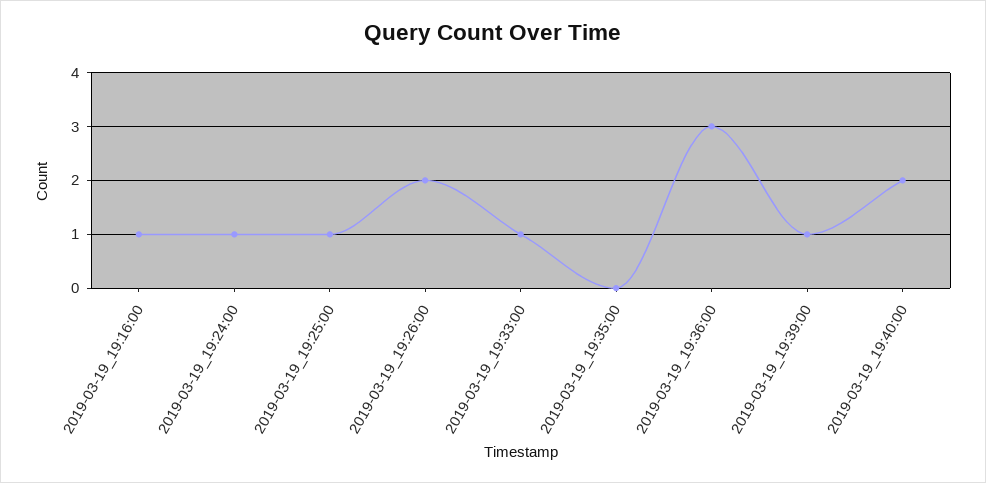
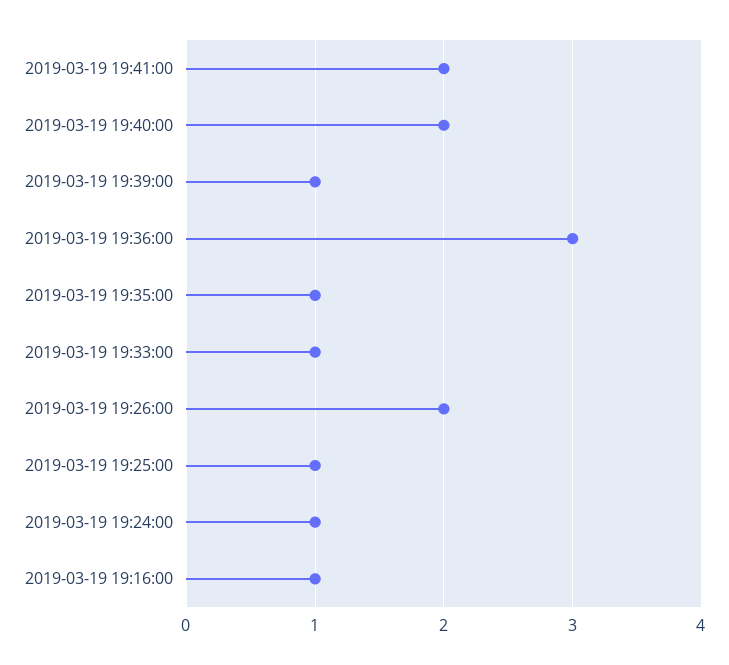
2019-03-19_19:35:00: 0 -> 1
2019-03-19 19:41:00: none -> 2

